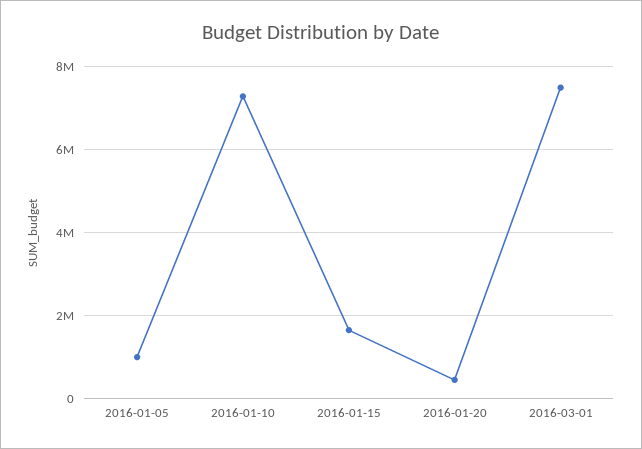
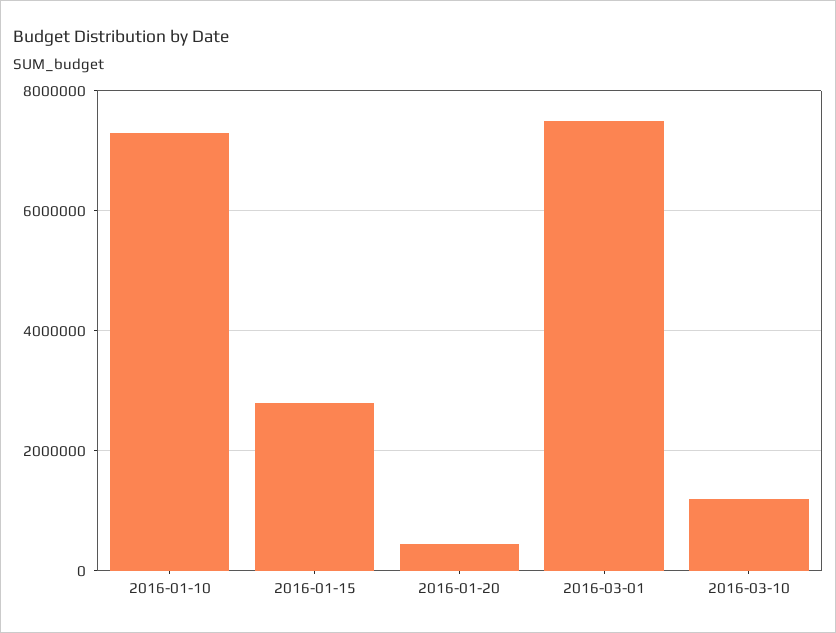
2016-01-05: 1000000 -> none
2016-01-15: 1600000 -> 2800000
2016-03-10: none -> 1200000

